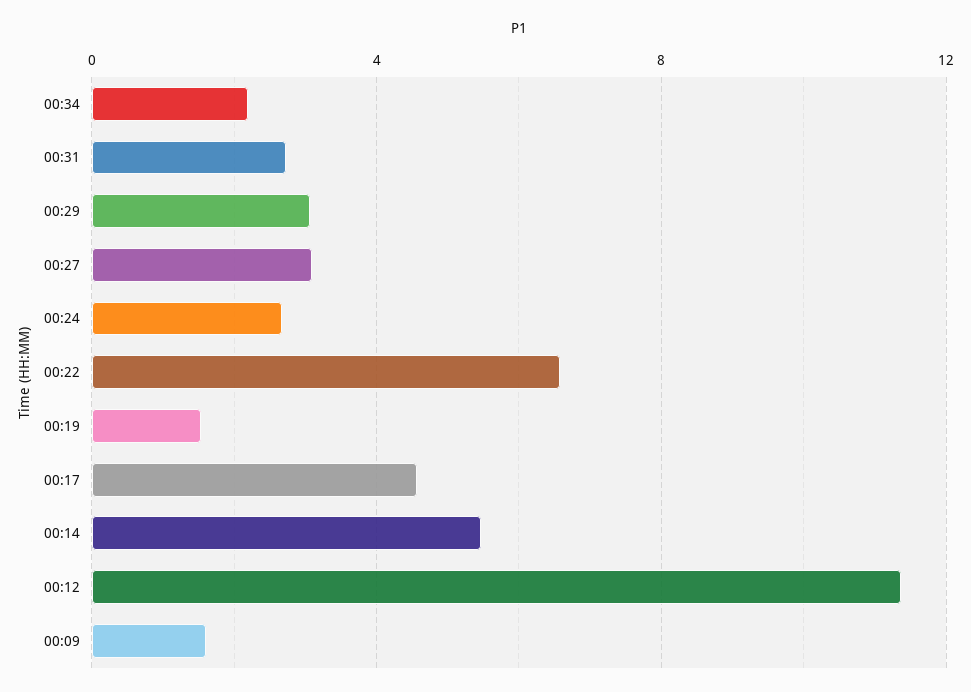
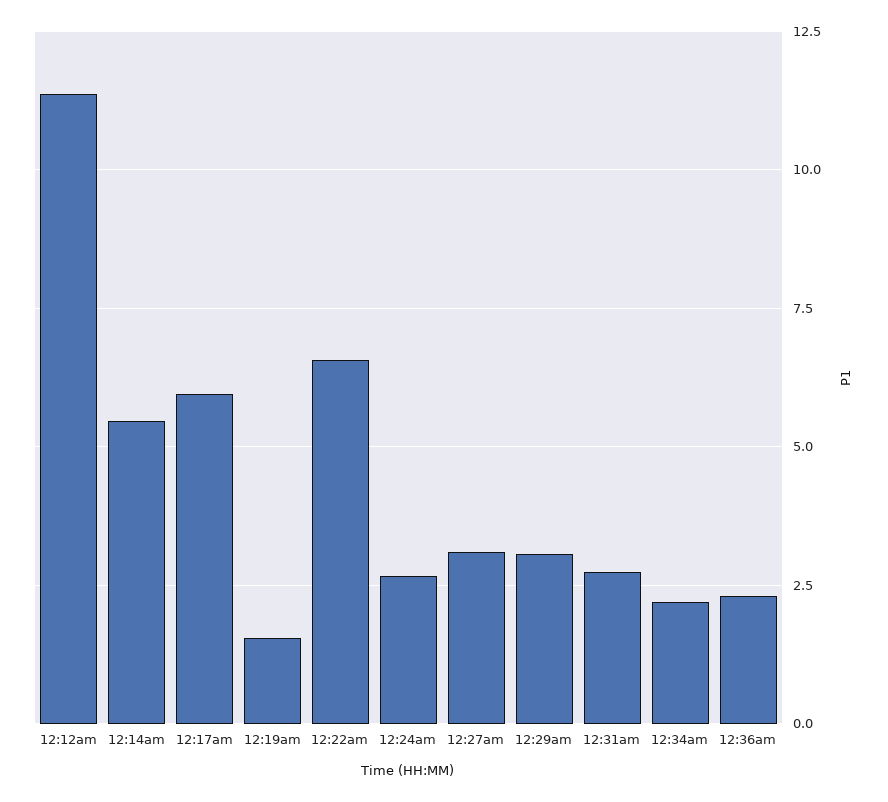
00:17: 4.5 -> 6
00:09: 1.5 -> none
12:36am: none -> 2.25

